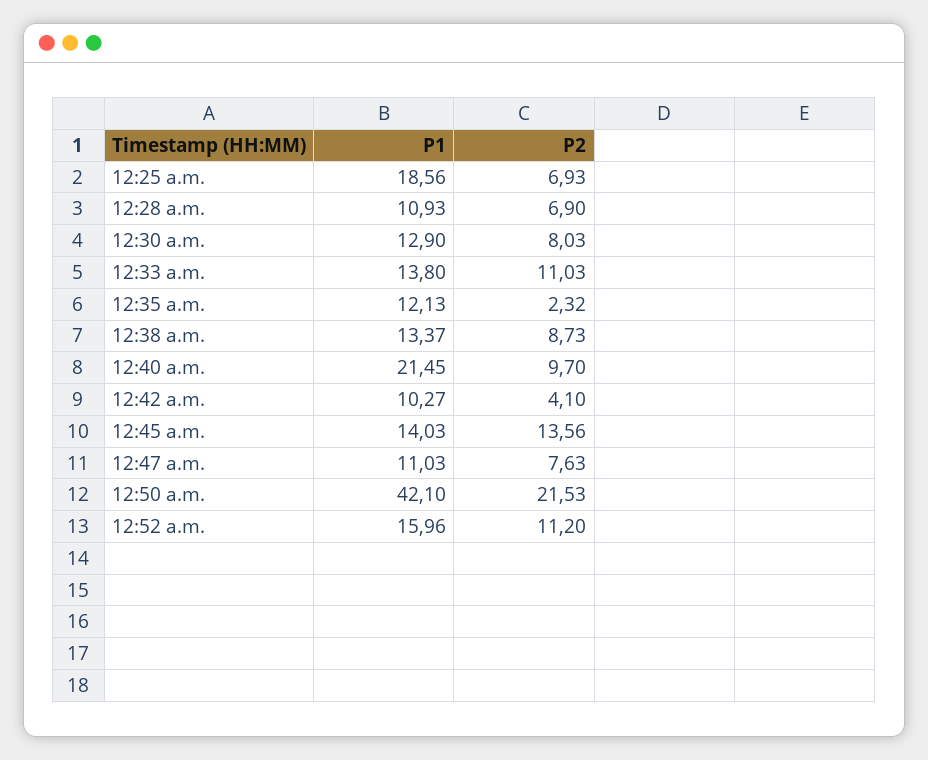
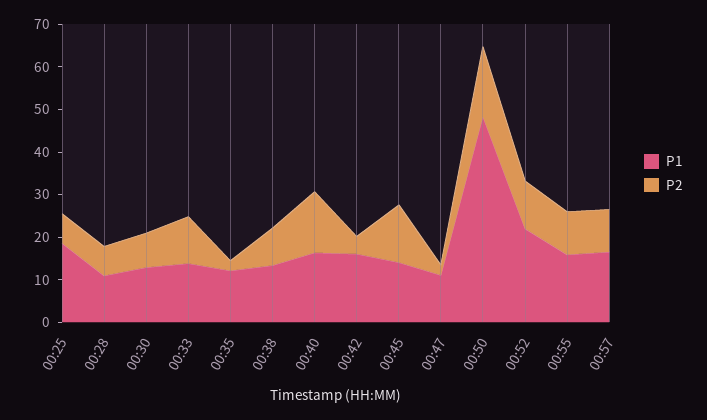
P1, 12:40 a.m.: 21.45 -> 16
P2, 12:40 a.m.: 9.7 -> 14
P1, 12:42 a.m.: 10.27 -> 16
P2, 12:47 a.m.: 7.63 -> 2
P1, 12:50 a.m.: 42.1 -> 48
P2, 12:50 a.m.: 21.53 -> 16
P1, 12:52 a.m.: 15.96 -> 22
P1, 00:55: none -> 16
P2, 00:55: none -> 10
P1, 00:57: none -> 16
P2, 00:57: none -> 10

